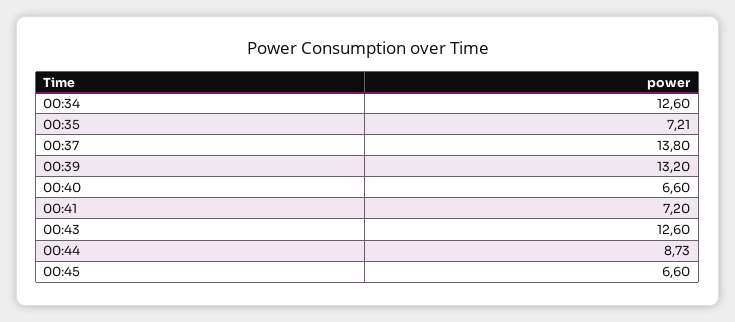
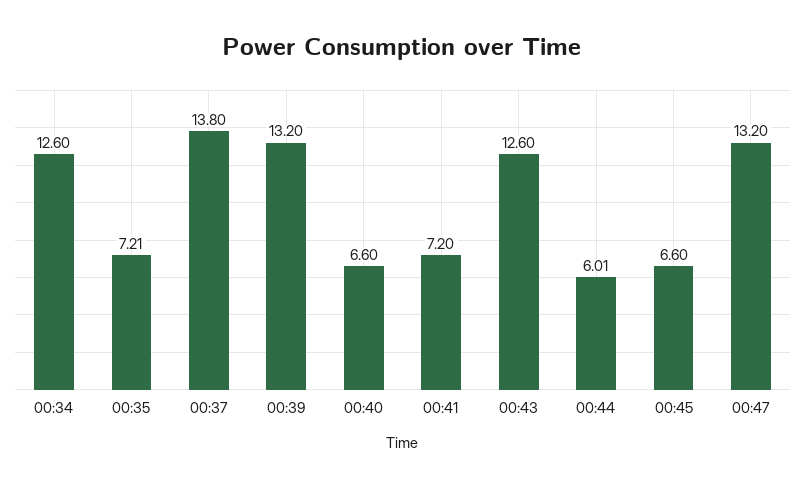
00:44: 8.73 -> 6.01
00:47: none -> 13.2

